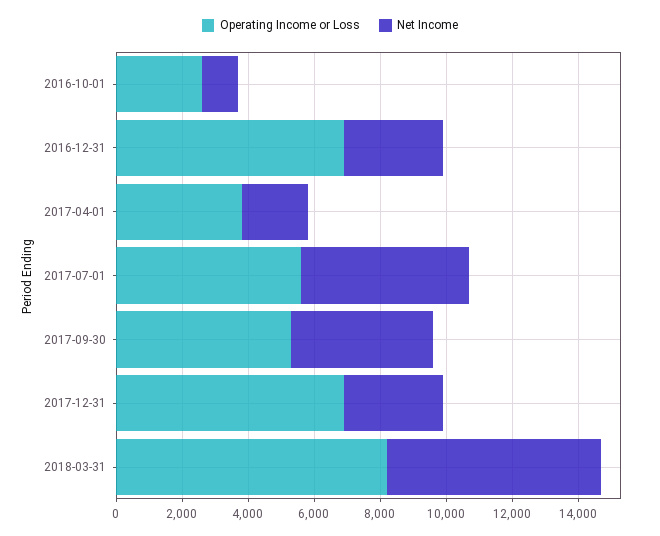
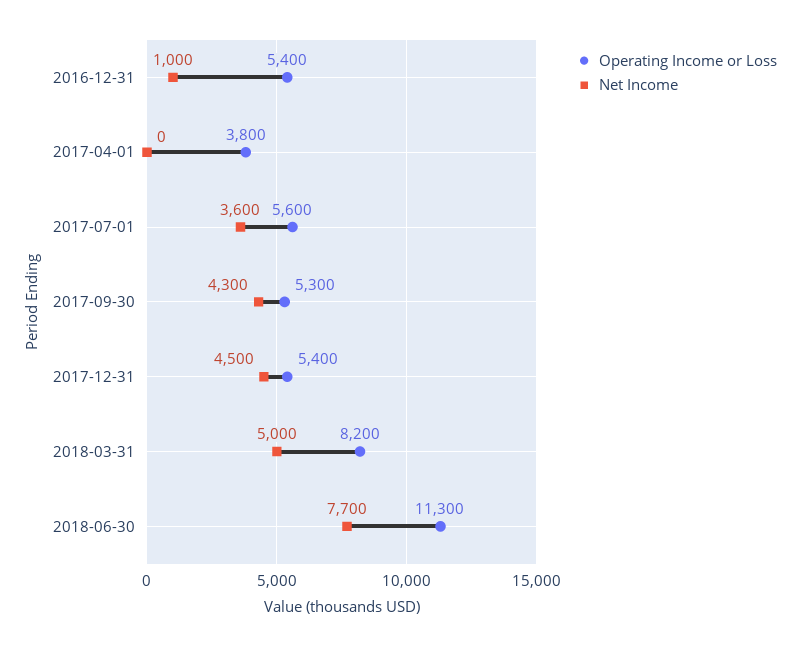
Operating Income or Loss, 2016-10-01: 2500 -> none
Net Income, 2016-10-01: 1000 -> none
Operating Income or Loss, 2016-12-31: 7000 -> 5400
Net Income, 2016-12-31: 3000 -> 1000
Net Income, 2017-04-01: 2000 -> 0
Net Income, 2017-07-01: 5000 -> 3600
Operating Income or Loss, 2017-12-31: 7000 -> 5400
Net Income, 2017-12-31: 3000 -> 4500
Net Income, 2018-03-31: 6500 -> 5000
Operating Income or Loss, 2018-06-30: none -> 11300
Net Income, 2018-06-30: none -> 7700

